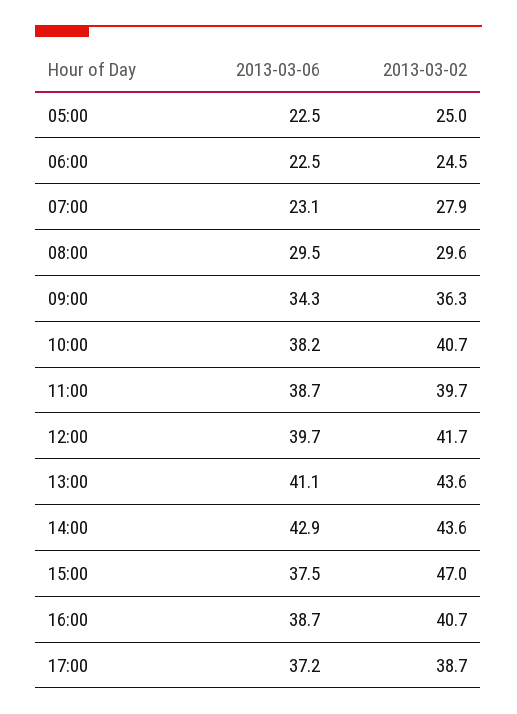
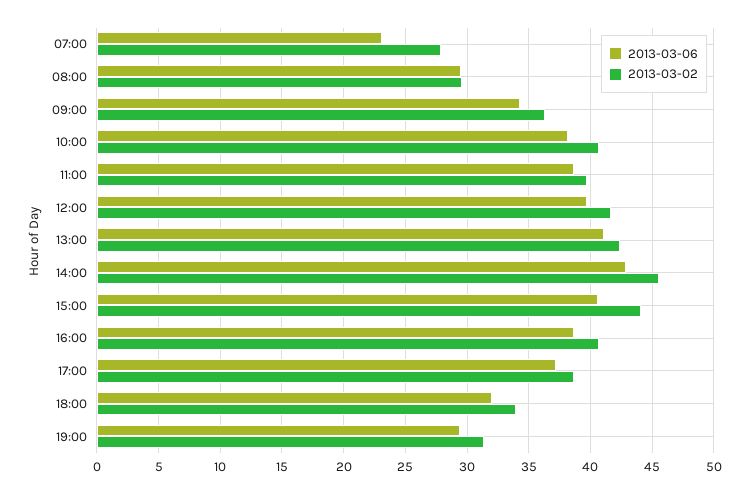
2013-03-06, 05:00: 22.5 -> none
2013-03-02, 05:00: 25 -> none
2013-03-06, 06:00: 22.5 -> none
2013-03-02, 06:00: 24.5 -> none
2013-03-02, 13:00: 43.6 -> 42.5
2013-03-02, 14:00: 43.6 -> 45.5
2013-03-06, 15:00: 37.5 -> 40.5
2013-03-02, 15:00: 47 -> 44
2013-03-06, 18:00: none -> 32
2013-03-02, 18:00: none -> 34
2013-03-06, 19:00: none -> 29.5
2013-03-02, 19:00: none -> 31.5

